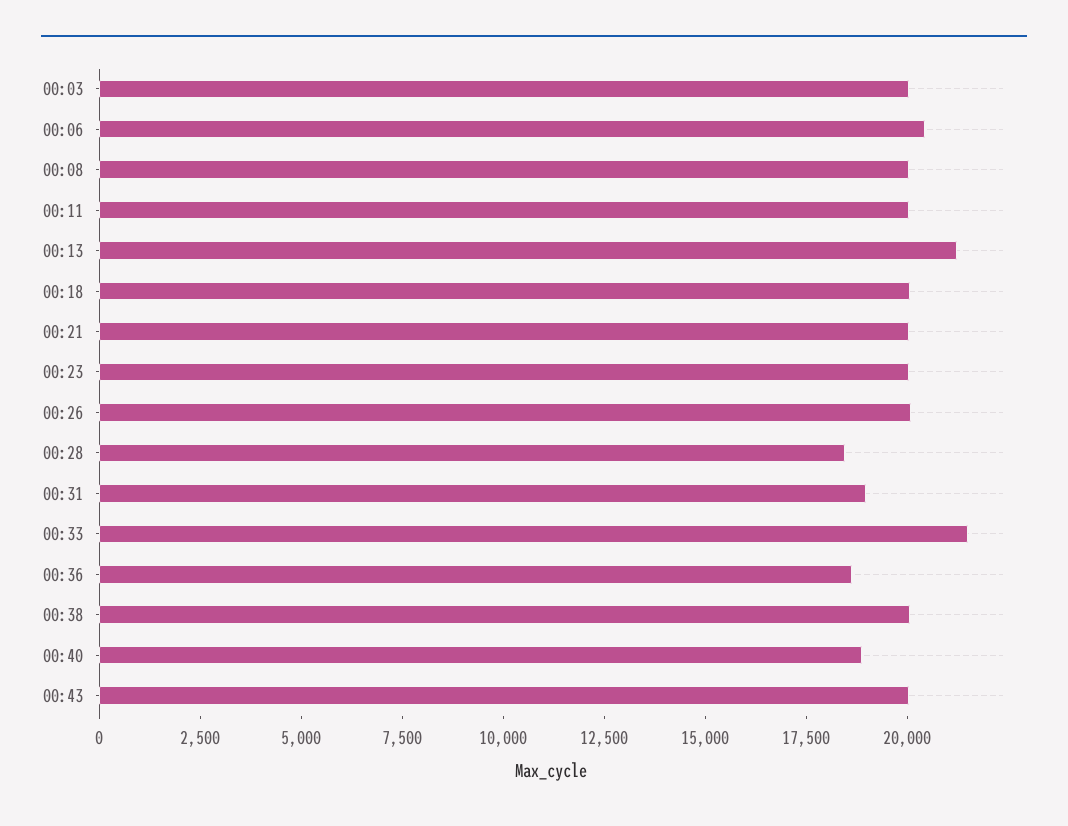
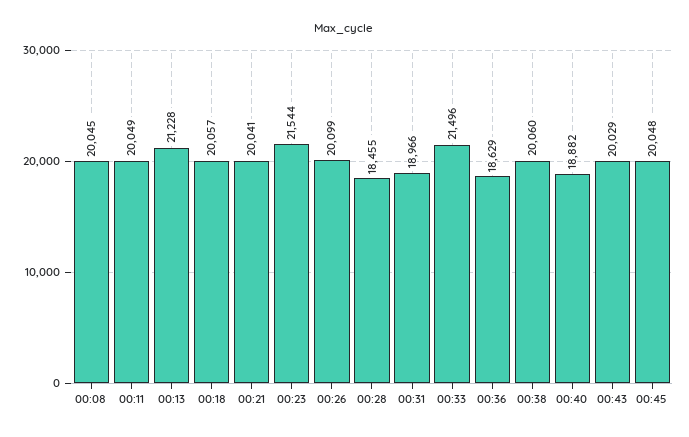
00:03: 20000 -> none
00:06: 20500 -> none
00:23: 20000 -> 21544
00:45: none -> 20048

